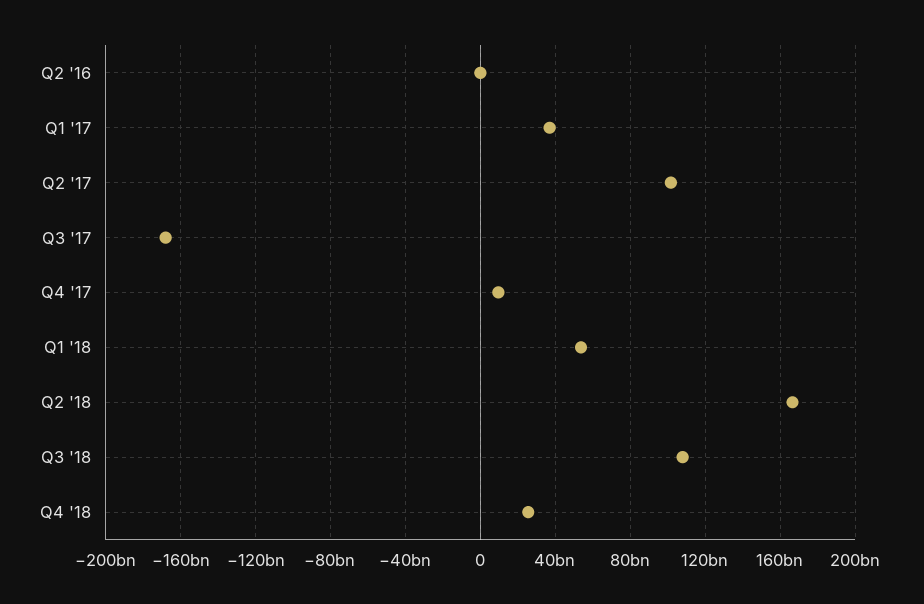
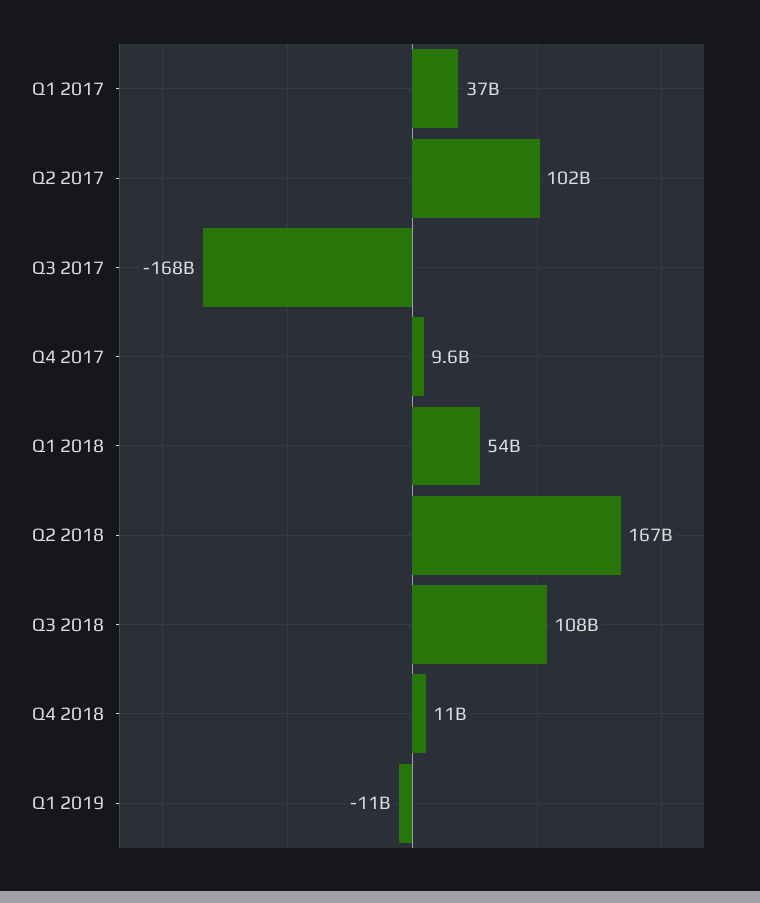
Q2 '16: 0 -> none
Q4 '18: 25000000000 -> 11000000000
Q1 2019: none -> -11000000000

